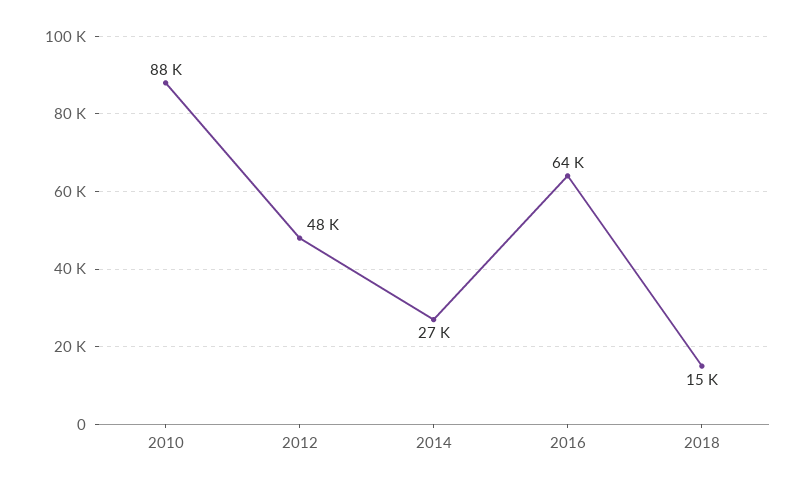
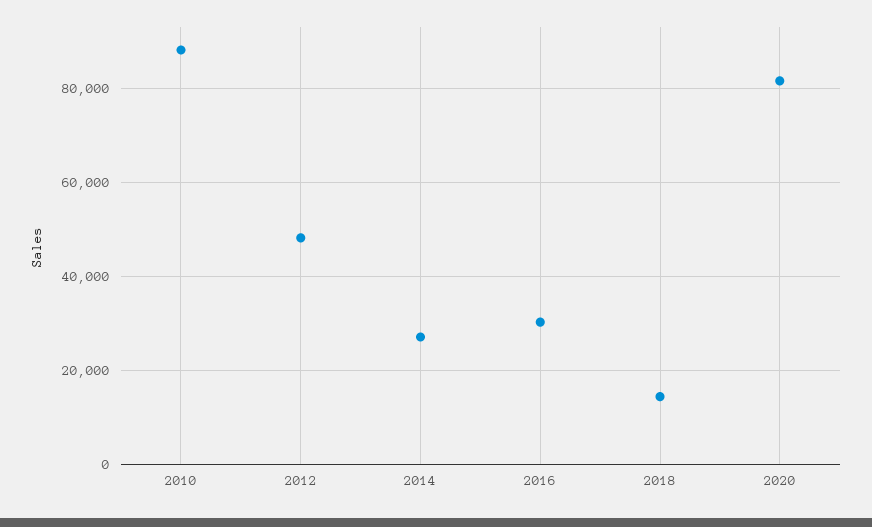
2016: 64000 -> 30000
2020: none -> 82000

